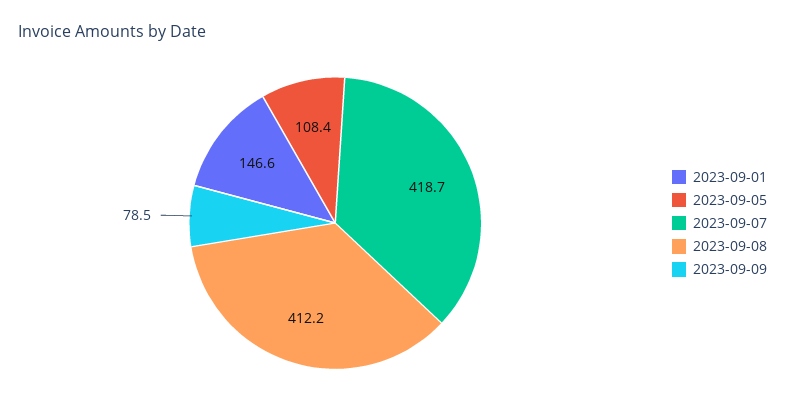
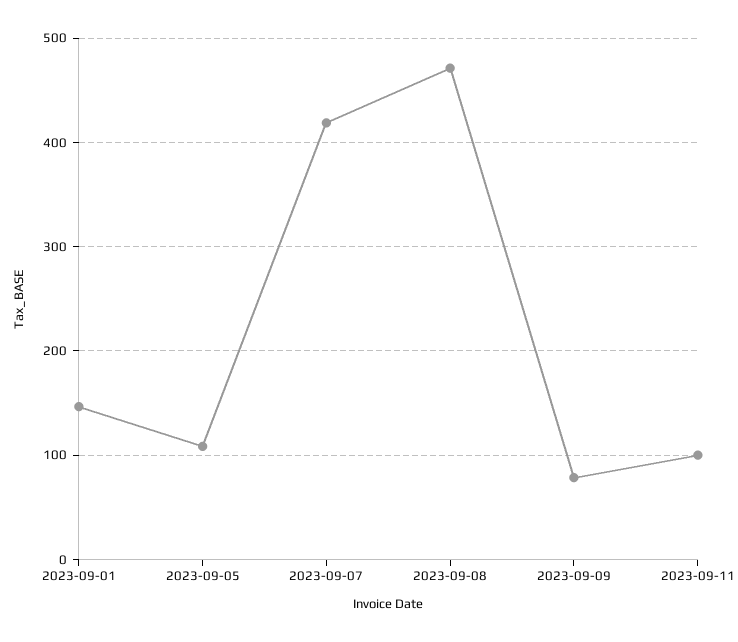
2023-09-08: 412.2 -> 470
2023-09-11: none -> 100

